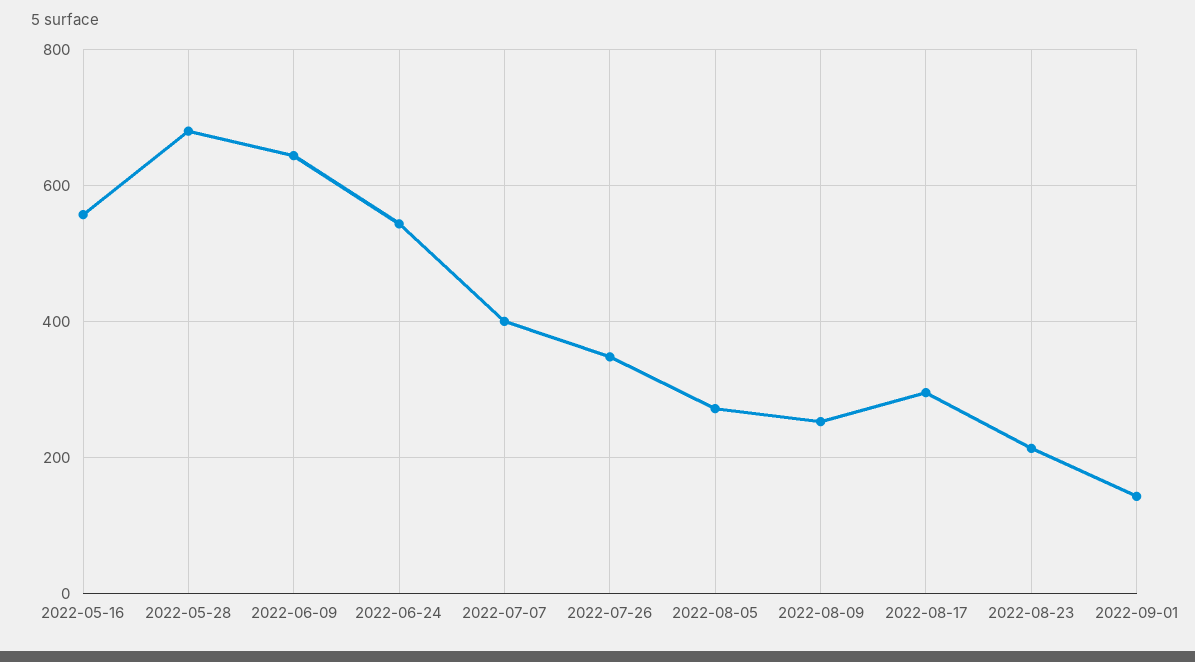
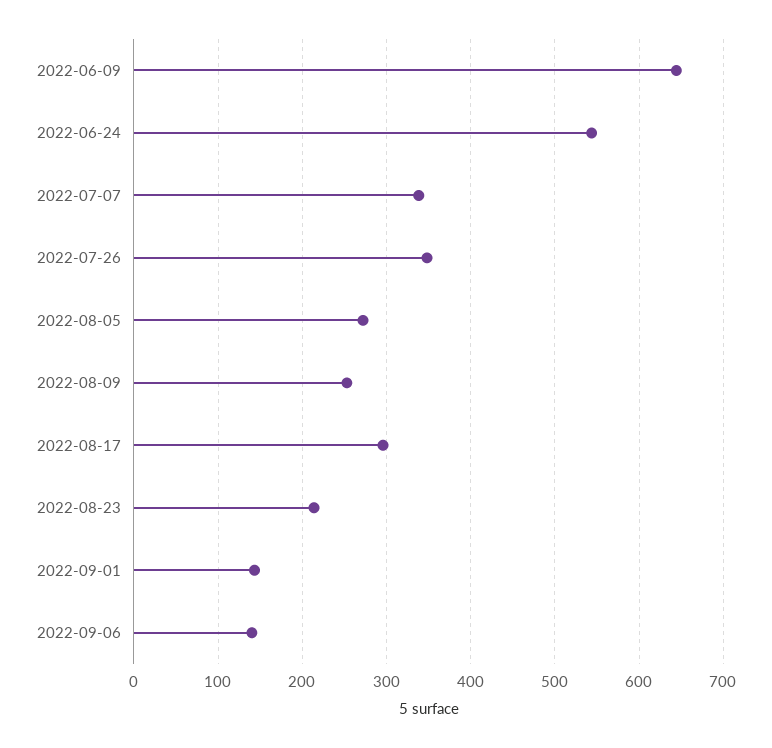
2022-05-16: 560 -> none
2022-05-28: 680 -> none
2022-07-07: 400 -> 340
2022-09-06: none -> 140

